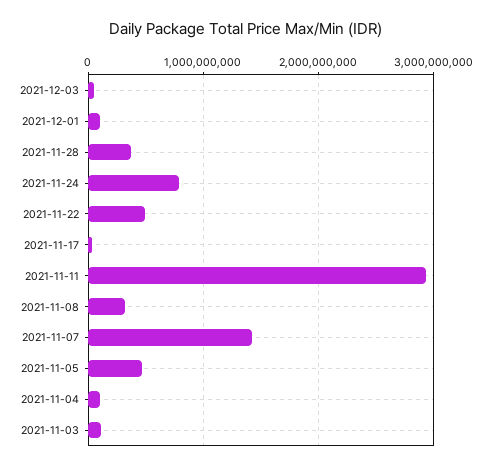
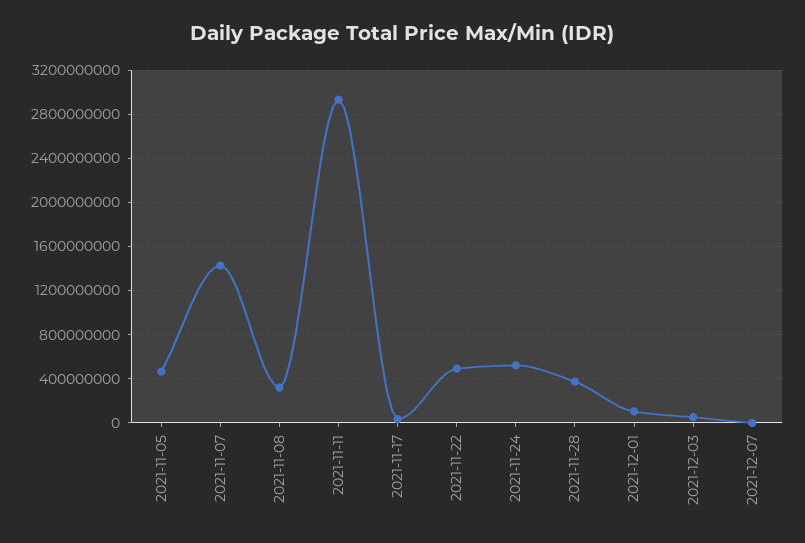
2021-11-24: 800000000 -> 500000000
2021-11-04: 100000000 -> none
2021-11-03: 100000000 -> none
2021-12-07: none -> 0

